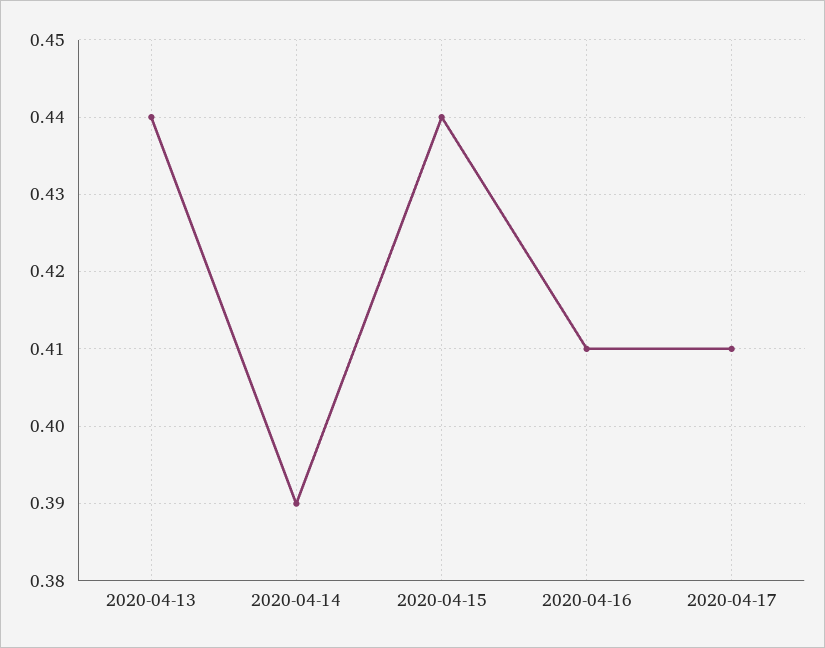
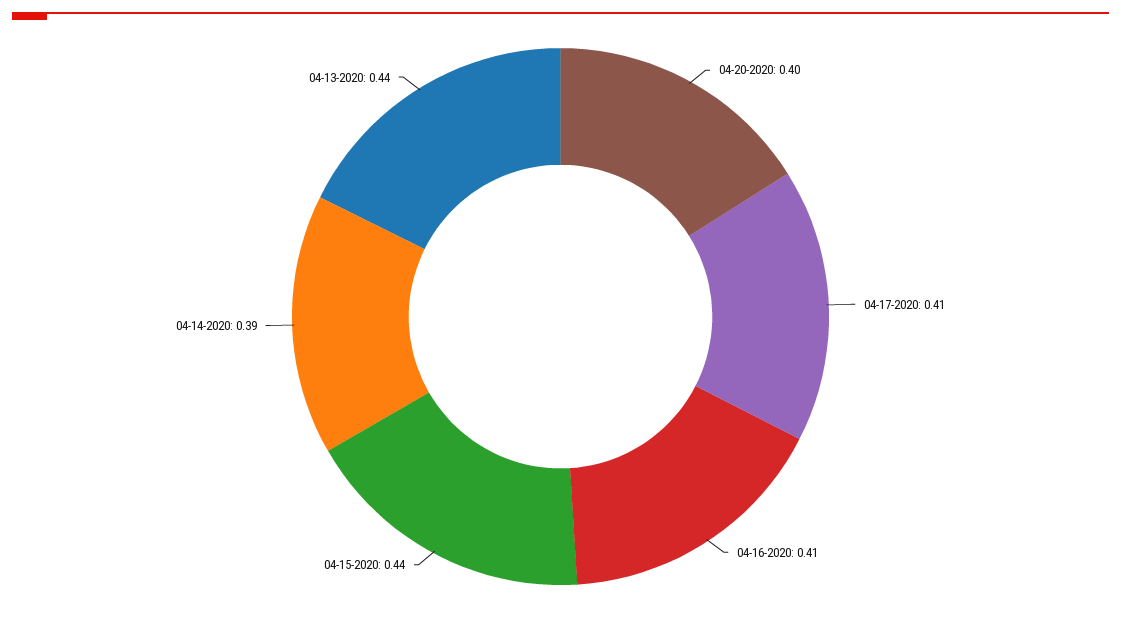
04-20-2020: none -> 0.4

